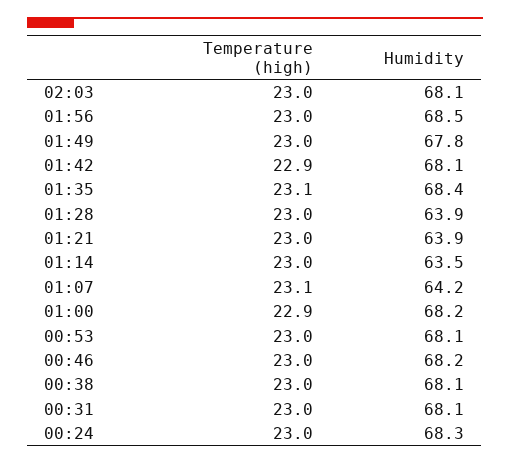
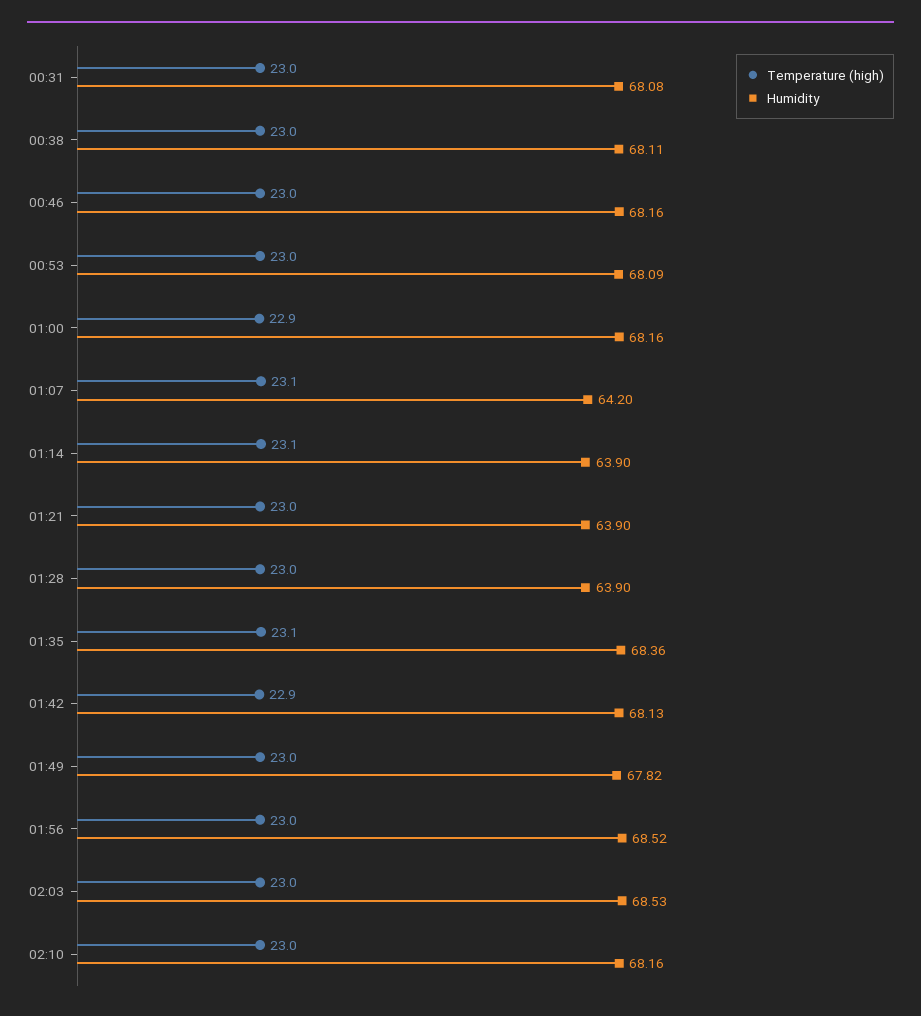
Humidity, 02:03: 68.1 -> 68.53
Temperature (high), 01:14: 23 -> 23.1
Humidity, 01:14: 63.5 -> 63.9
Temperature (high), 00:24: 23 -> none
Humidity, 00:24: 68.3 -> none
Temperature (high), 02:10: none -> 23
Humidity, 02:10: none -> 68.16

